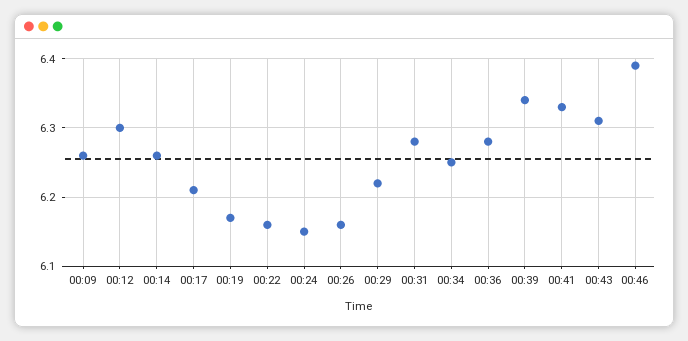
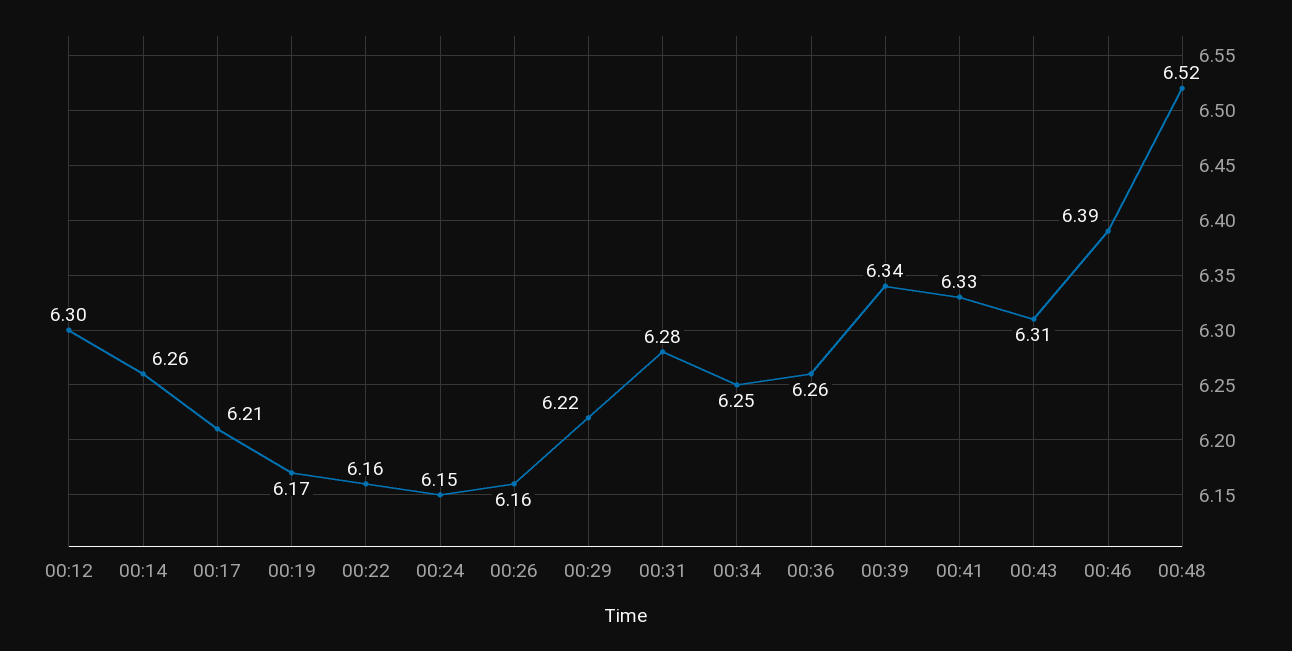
00:09: 6.26 -> none
00:36: 6.28 -> 6.26
00:48: none -> 6.52

